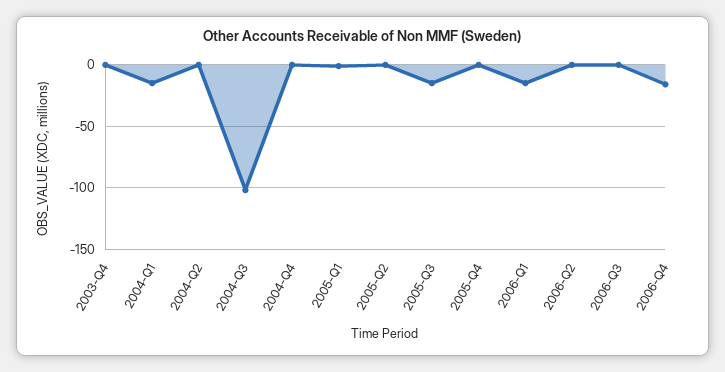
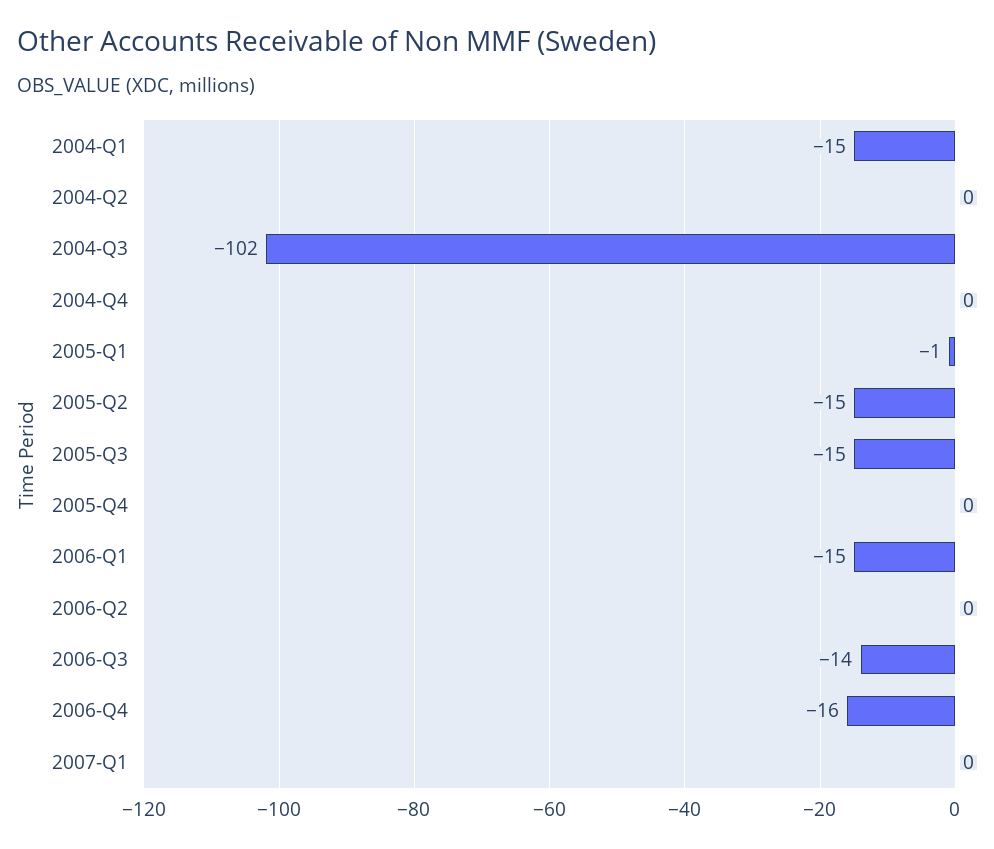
2003-Q4: 0 -> none
2005-Q2: 0 -> -15
2006-Q3: 0 -> -14
2007-Q1: none -> 0

